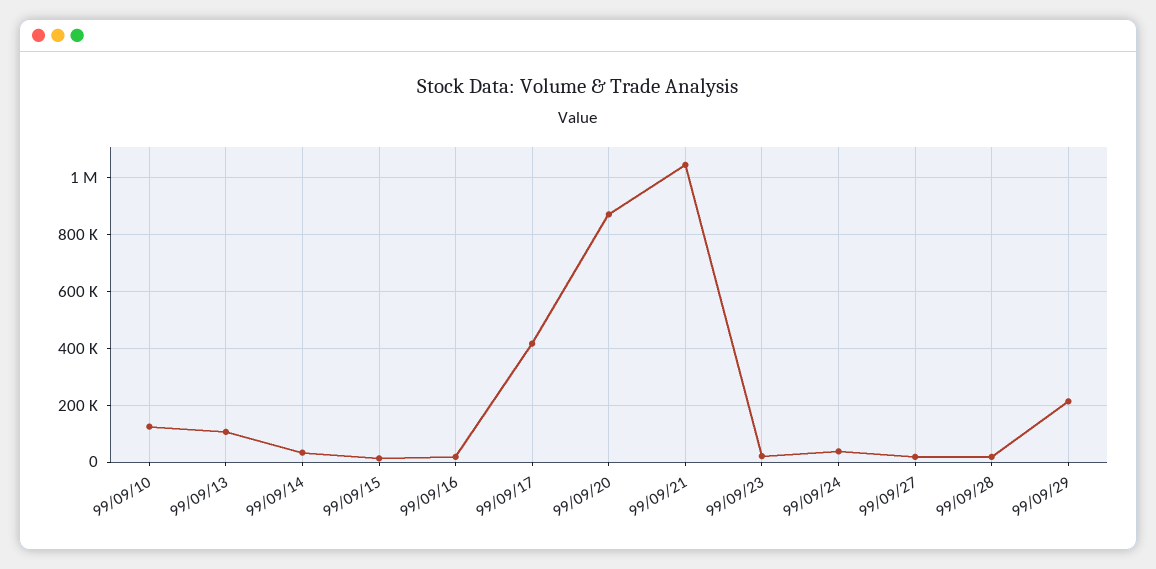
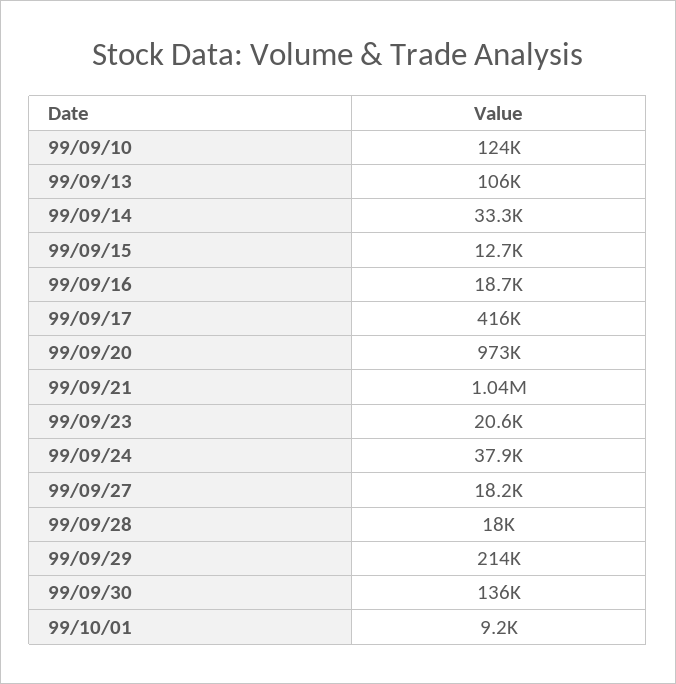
99/09/20: 875000 -> 973000
99/09/30: none -> 136000
99/10/01: none -> 9200

